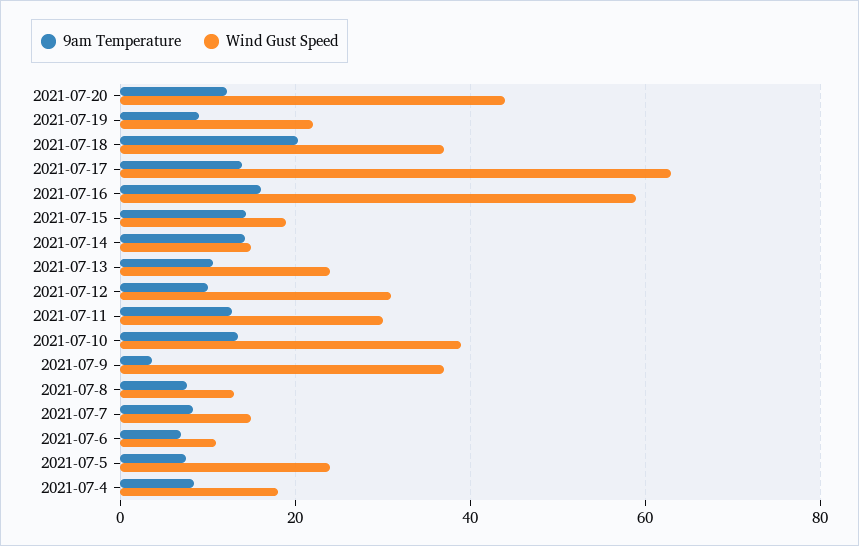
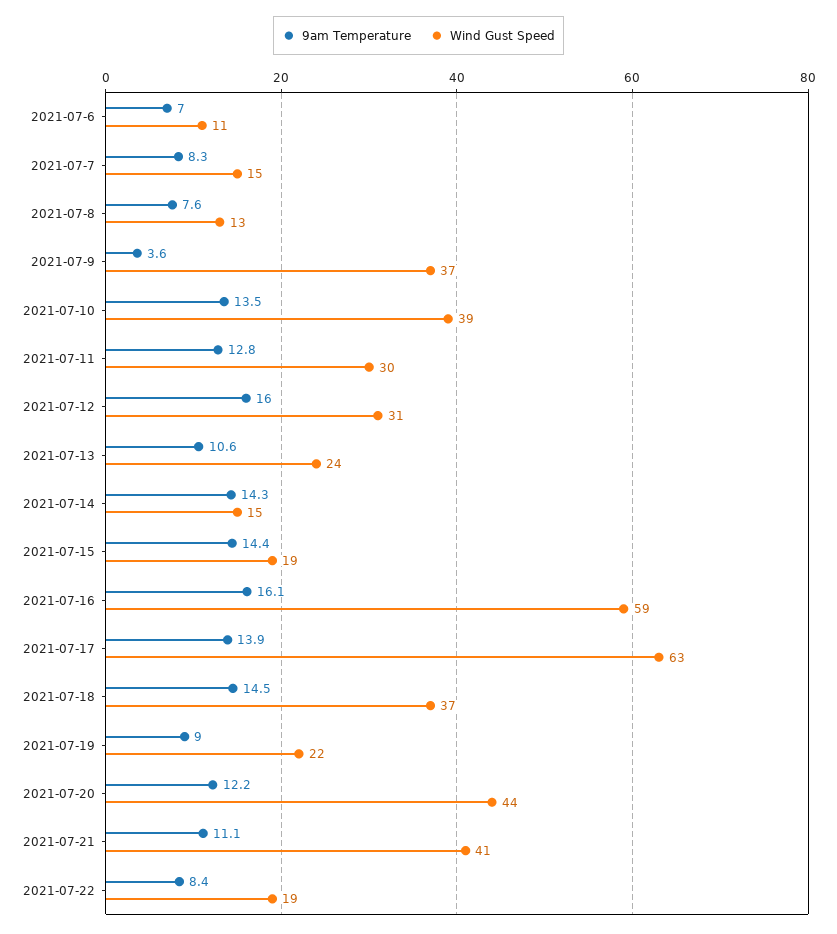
9am Temperature, 2021-07-18: 20 -> 14.5
9am Temperature, 2021-07-12: 10 -> 16
9am Temperature, 2021-07-5: 8 -> none
Wind Gust Speed, 2021-07-5: 24 -> none
9am Temperature, 2021-07-4: 8 -> none
Wind Gust Speed, 2021-07-4: 18 -> none
9am Temperature, 2021-07-21: none -> 11.1
Wind Gust Speed, 2021-07-21: none -> 41
9am Temperature, 2021-07-22: none -> 8.4
Wind Gust Speed, 2021-07-22: none -> 19

